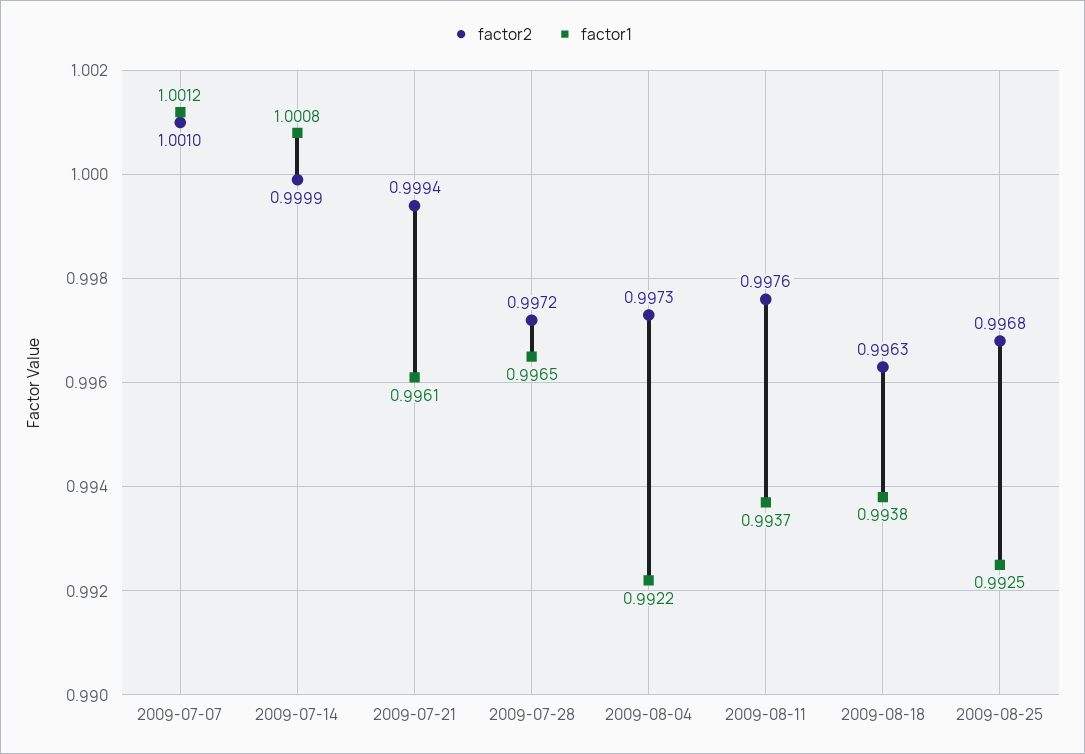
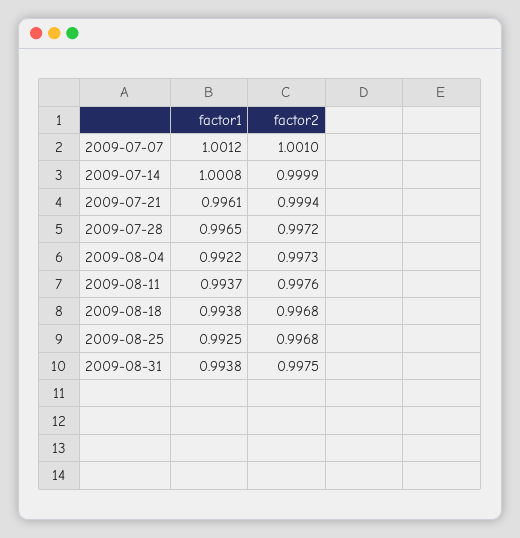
factor2, 2009-08-18: 0.9963 -> 0.9968
factor1, 2009-08-31: none -> 0.9938
factor2, 2009-08-31: none -> 0.9975

